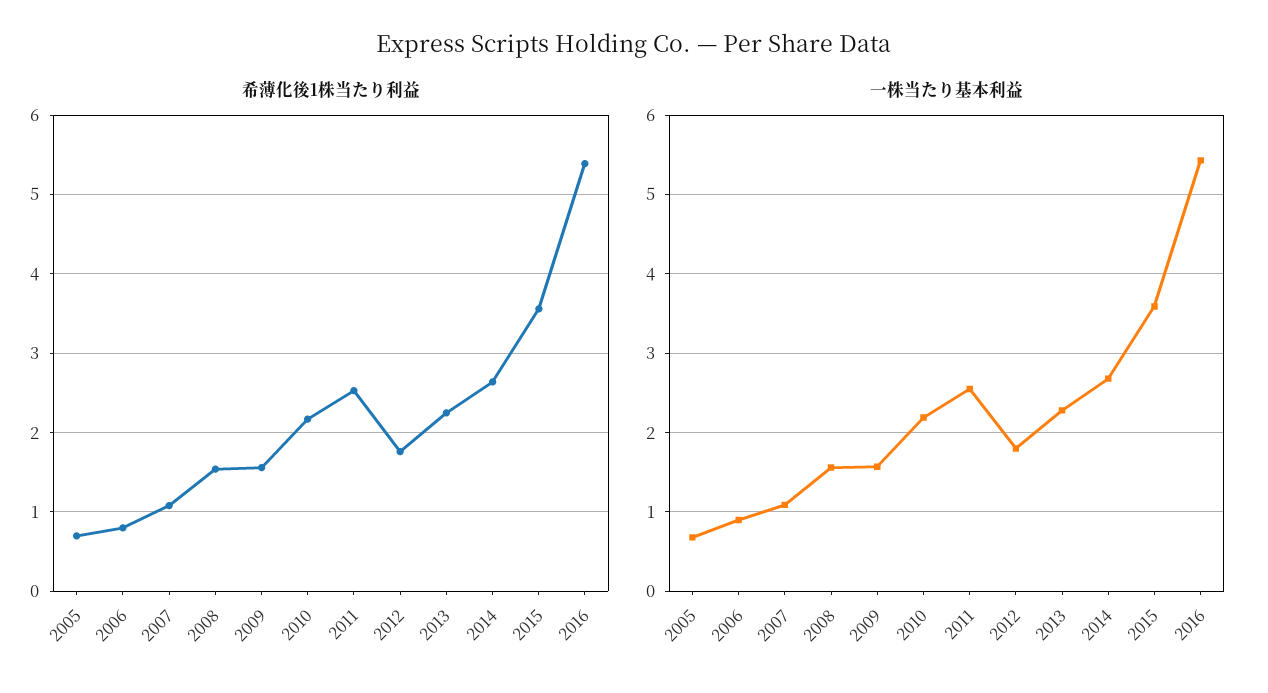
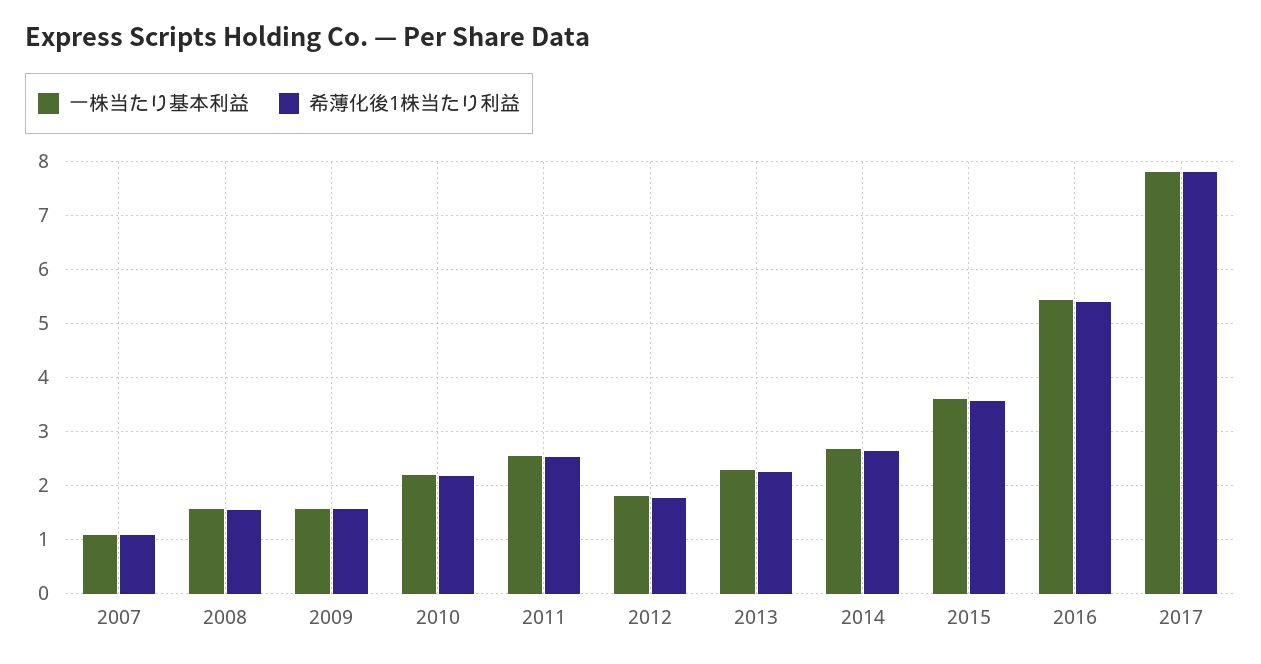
希薄化後1株当たり利益, 2005: 0.7 -> none
希薄化後1株当たり利益, 2006: 0.8 -> none
一株当たり基本利益, 2005: 0.7 -> none
一株当たり基本利益, 2006: 0.9 -> none
一株当たり基本利益, 2017: none -> 7.8
希薄化後1株当たり利益, 2017: none -> 7.8

